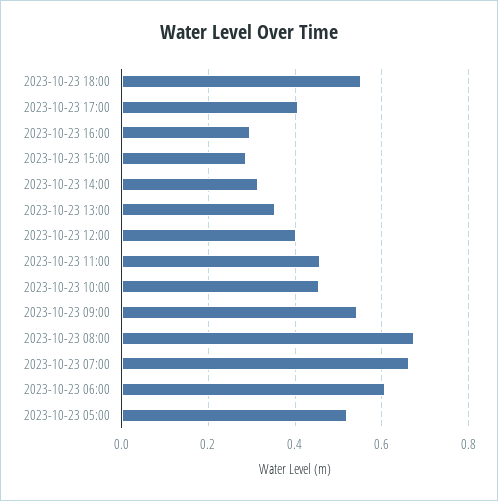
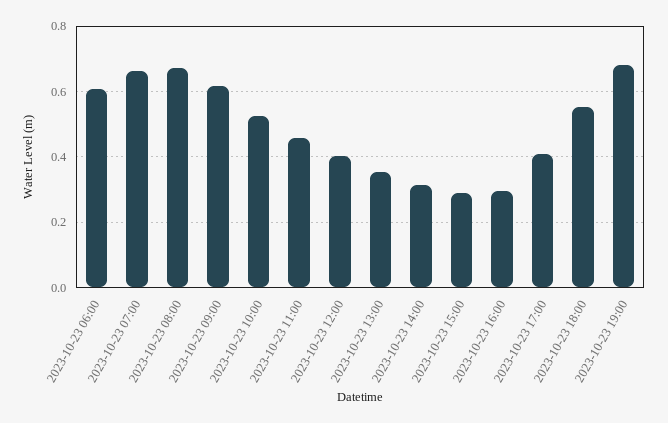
2023-10-23 10:00: 0.46 -> 0.52
2023-10-23 09:00: 0.54 -> 0.62
2023-10-23 05:00: 0.52 -> none
2023-10-23 19:00: none -> 0.68

